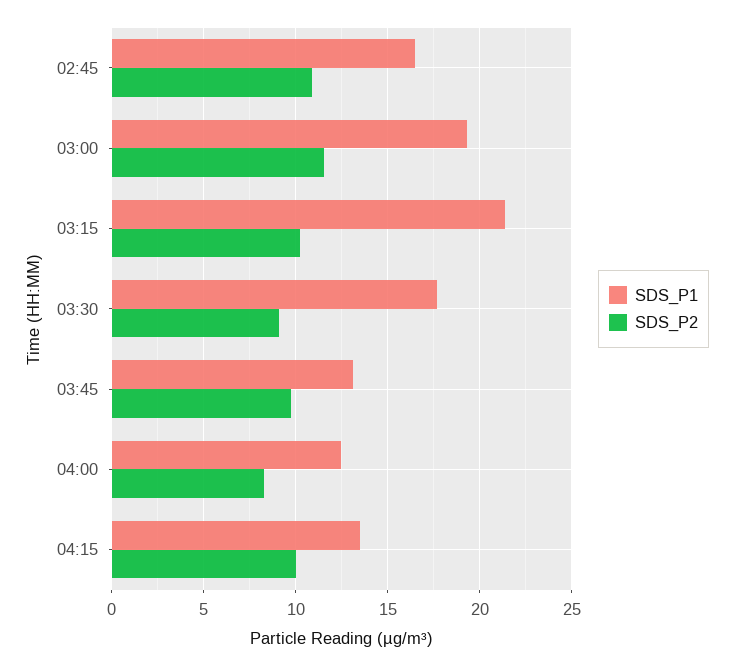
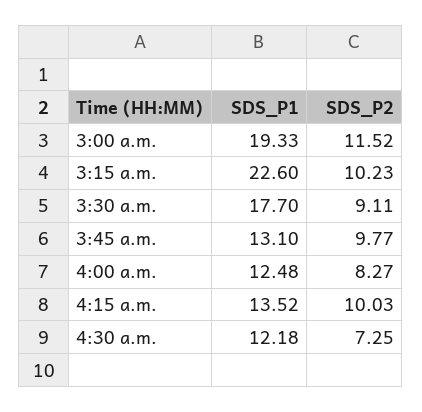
SDS_P1, 02:45: 16.5 -> none
SDS_P2, 02:45: 11 -> none
SDS_P1, 03:15: 21.5 -> 22.6
SDS_P1, 4:30 a.m.: none -> 12.18
SDS_P2, 4:30 a.m.: none -> 7.25

